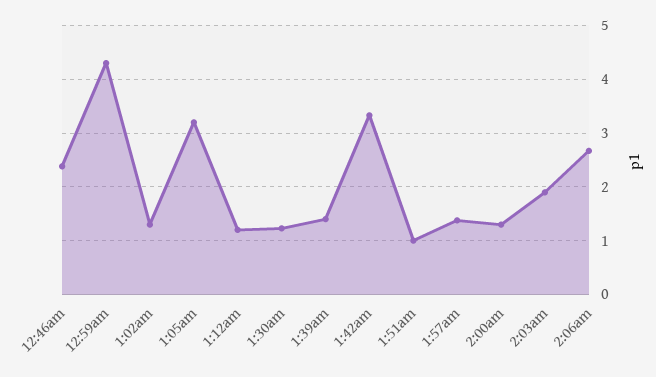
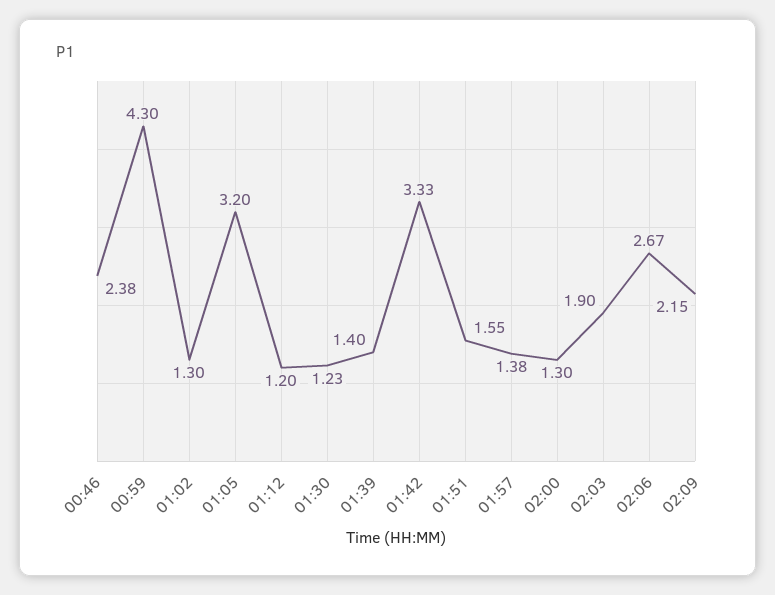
1:51am: 1 -> 1.55
02:09: none -> 2.15

